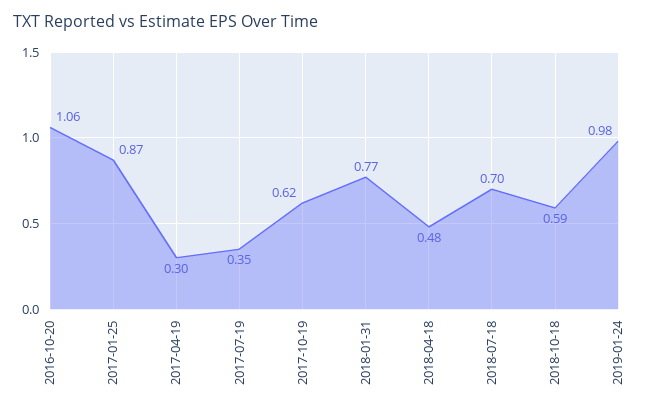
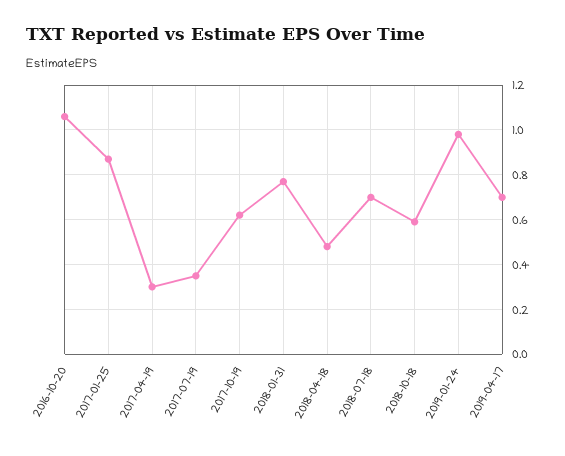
2019-04-17: none -> 0.7

